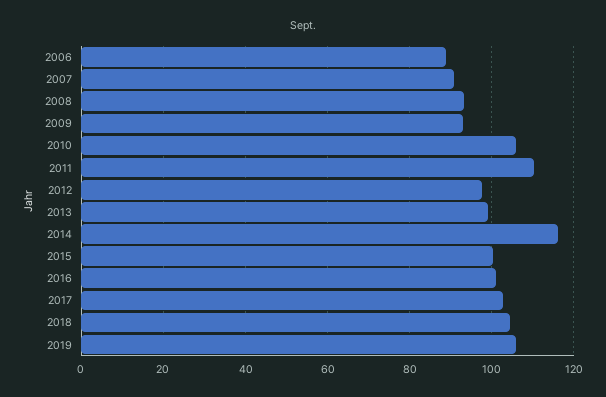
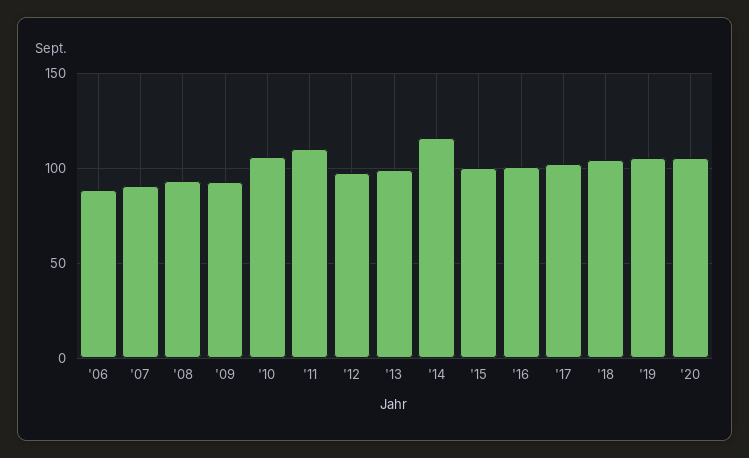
'20: none -> 105

